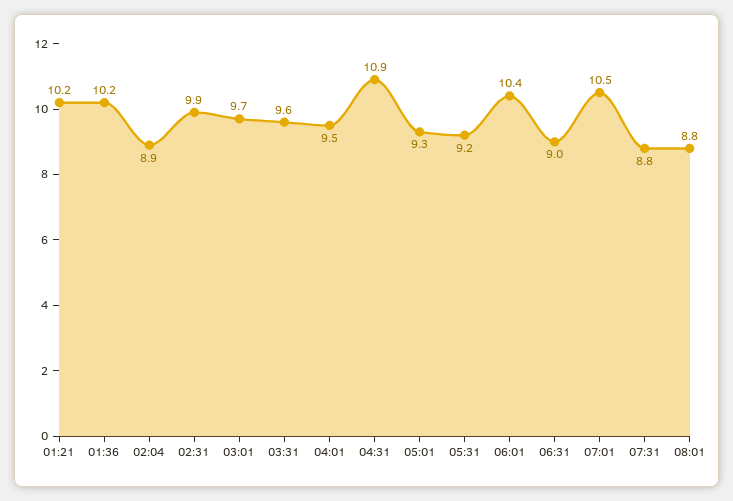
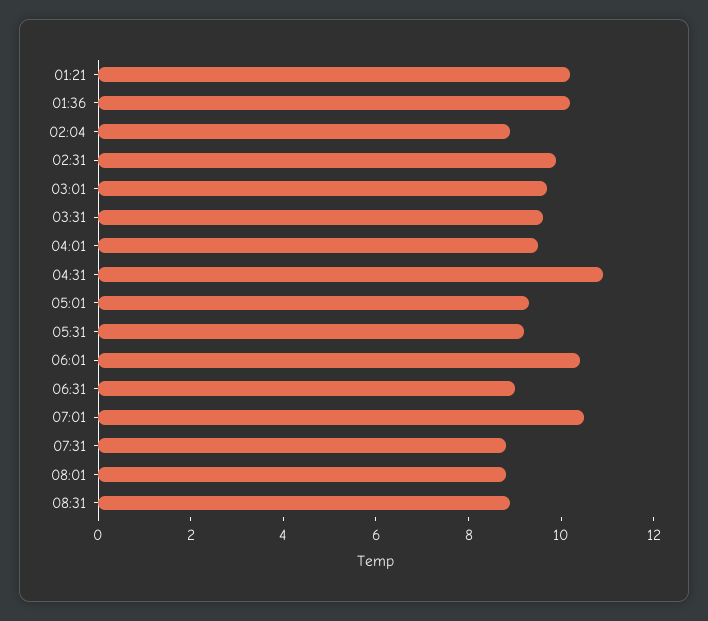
08:31: none -> 9

